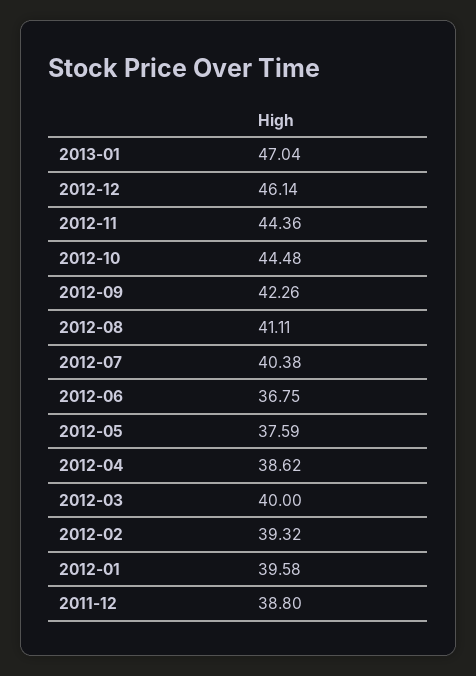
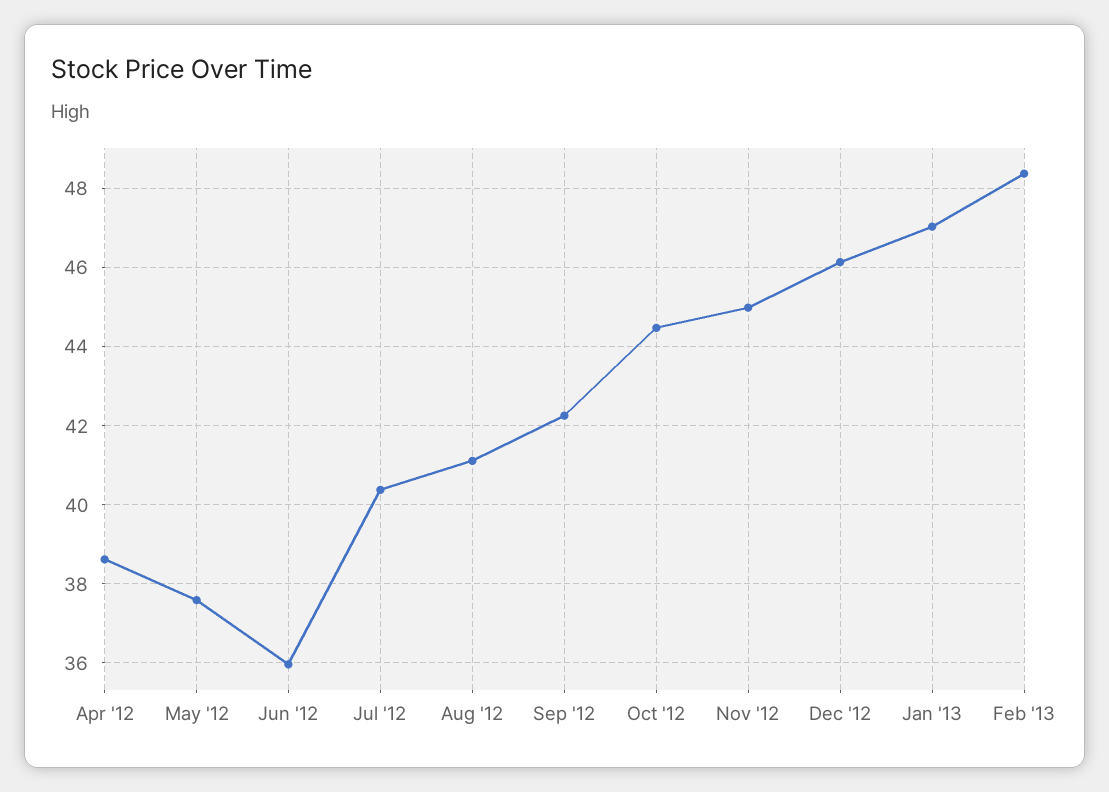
2012-11: 44.36 -> 45
2012-06: 36.75 -> 36
2012-03: 40 -> none
2012-02: 39.32 -> none
2012-01: 39.58 -> none
2011-12: 38.8 -> none
Feb '13: none -> 48.4

